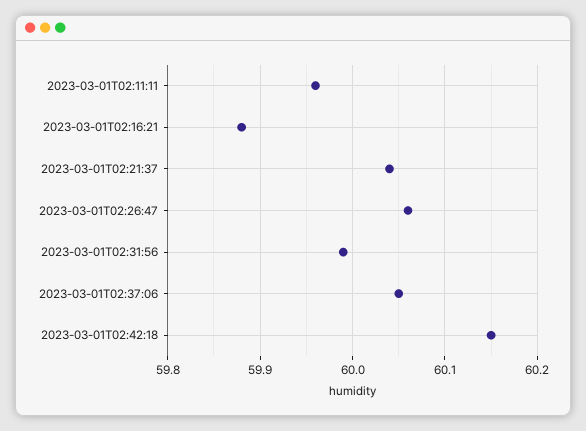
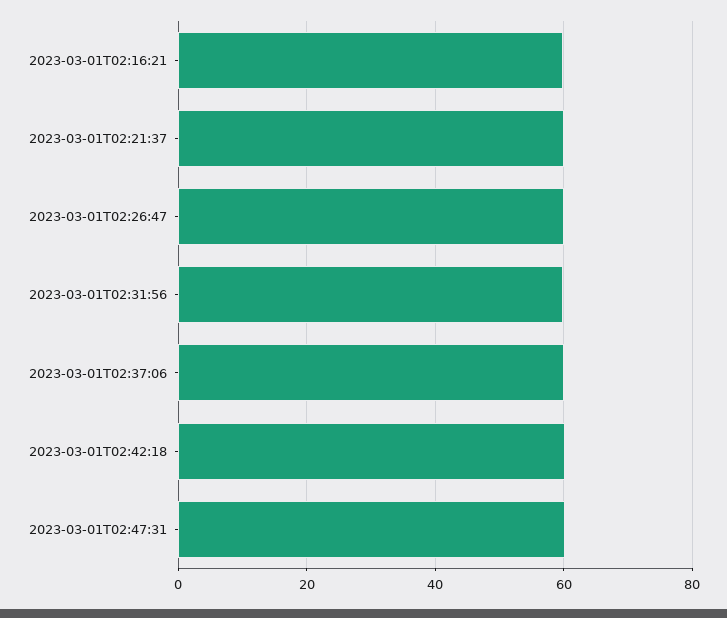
2023-03-01T02:11:11: 59.96 -> none
2023-03-01T02:47:31: none -> 60

